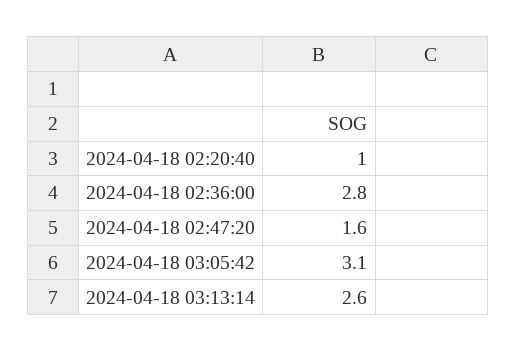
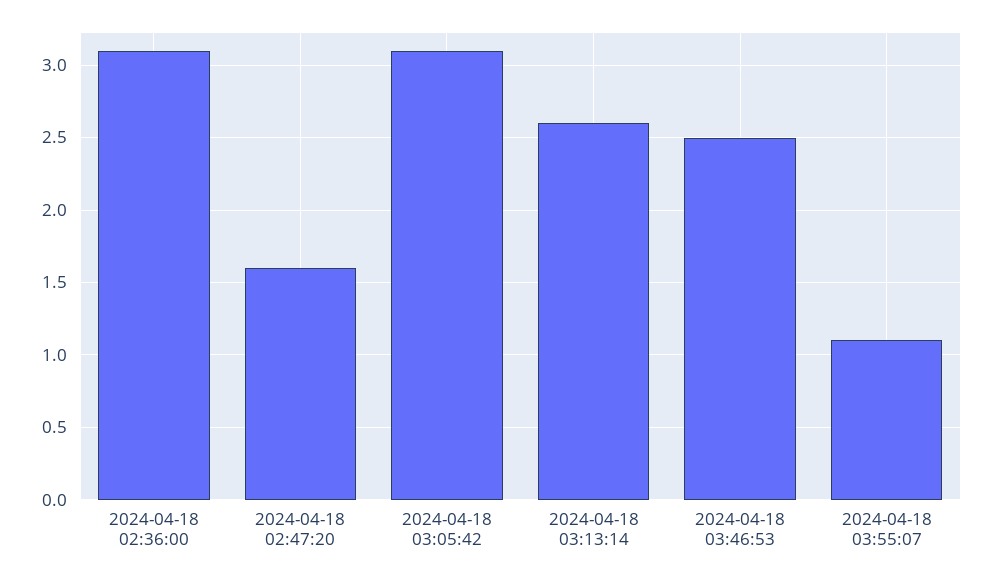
2024-04-18 02:20:40: 1 -> none
2024-04-18 02:36:00: 2.8 -> 3.1
2024-04-18 03:46:53: none -> 2.5
2024-04-18 03:55:07: none -> 1.1

